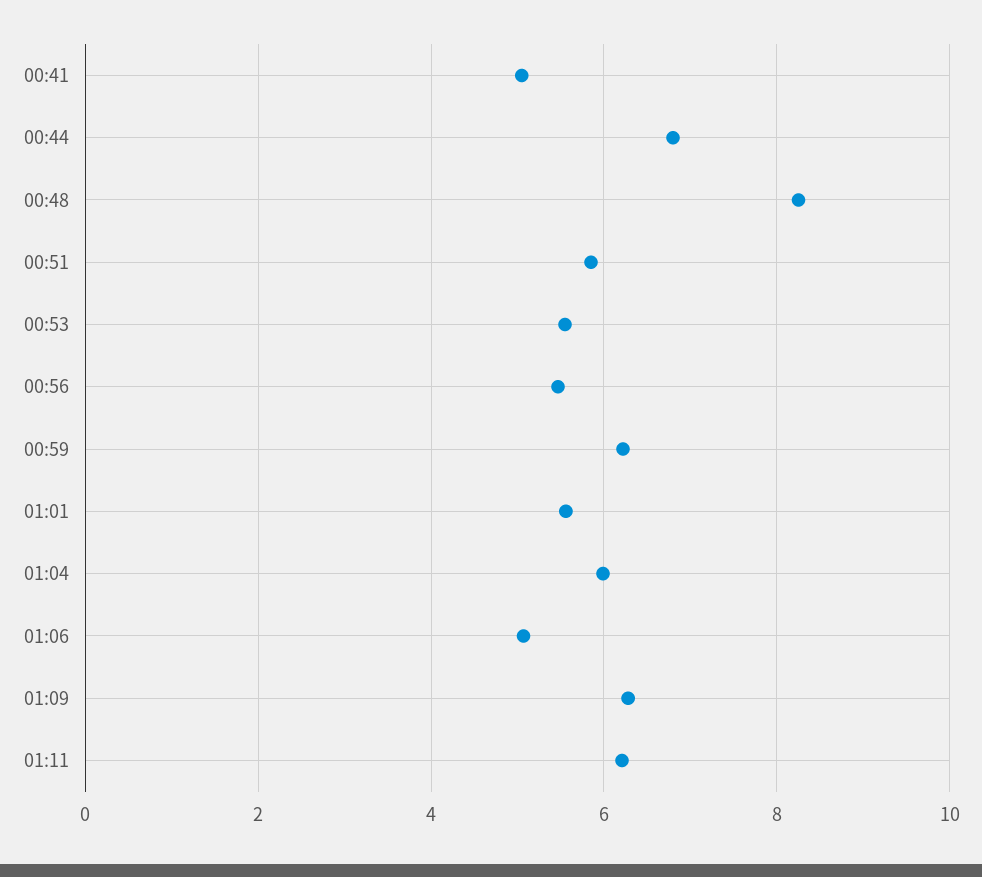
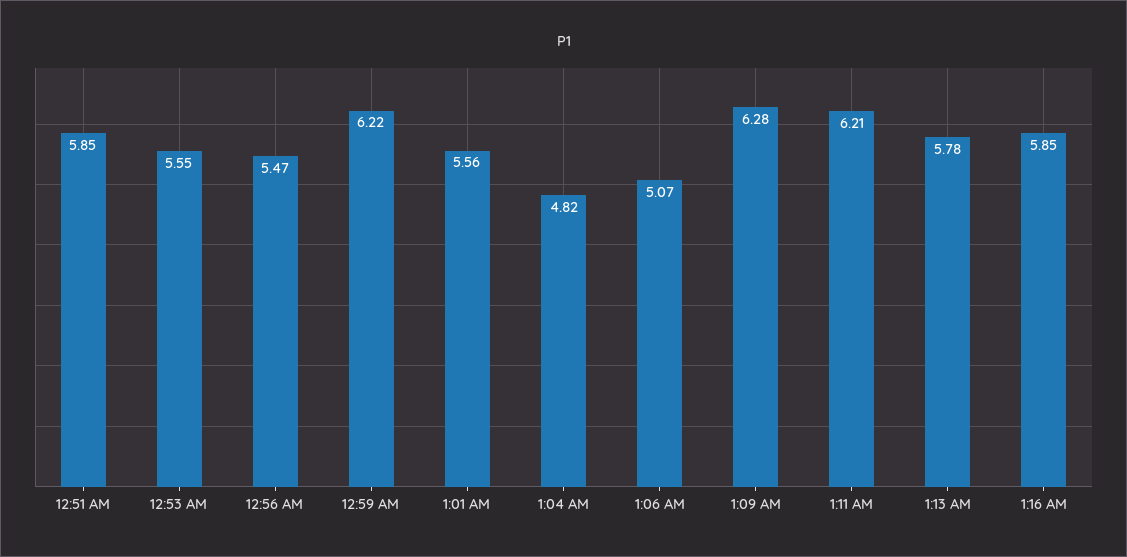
00:41: 5 -> none
00:44: 6.8 -> none
00:48: 8.2 -> none
01:04: 6 -> 4.82
1:13 AM: none -> 5.78
1:16 AM: none -> 5.85

